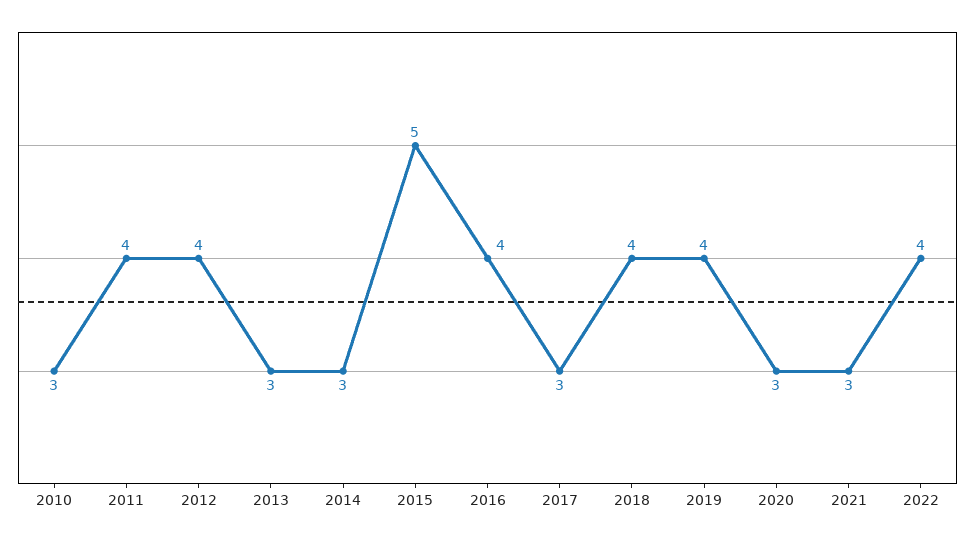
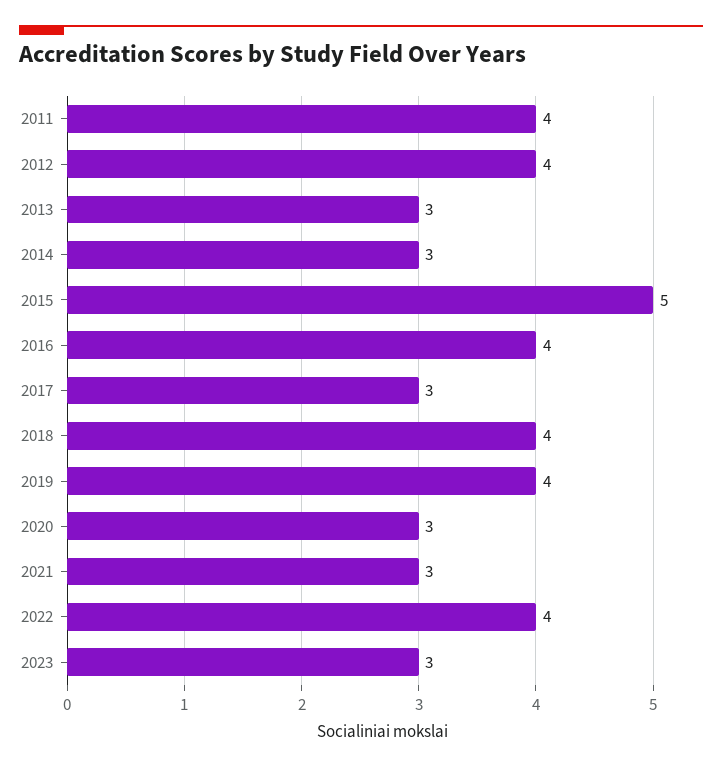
2010: 3 -> none
2023: none -> 3

